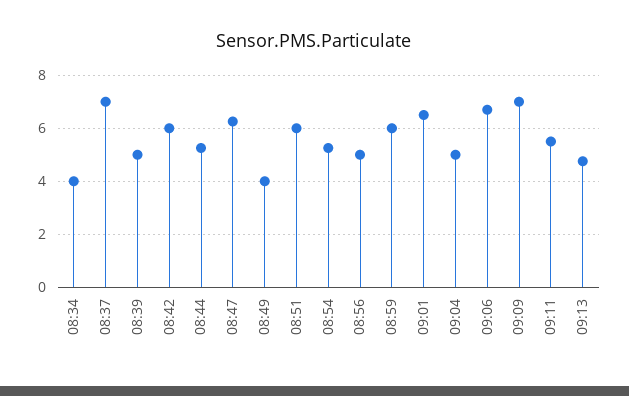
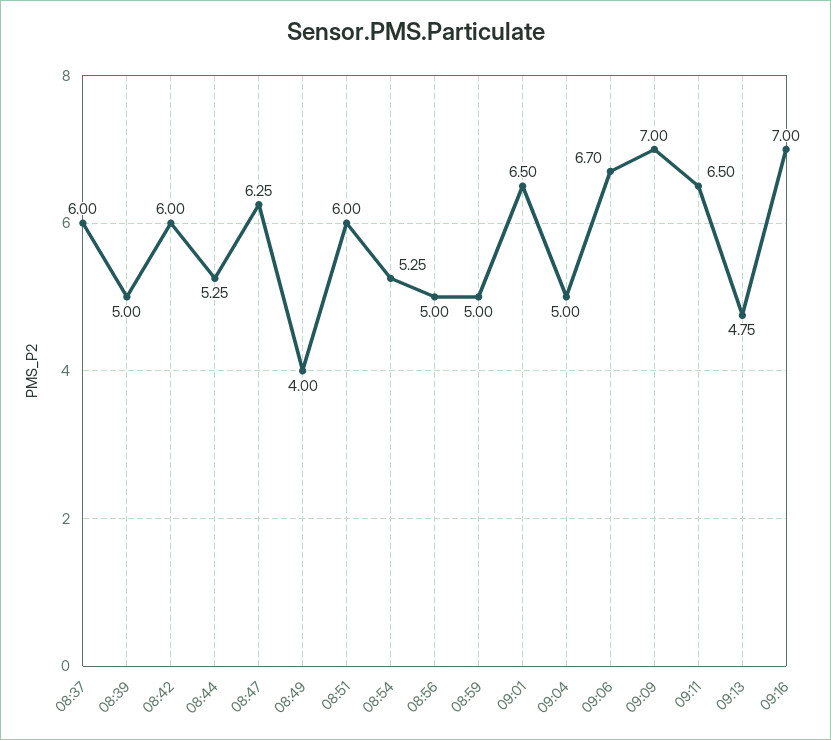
08:34: 4 -> none
08:37: 7 -> 6
08:59: 6 -> 5
09:11: 5.5 -> 6.5
09:16: none -> 7

